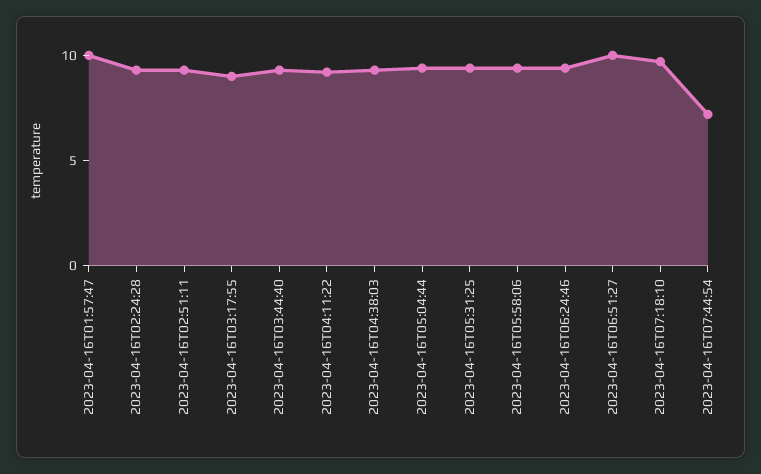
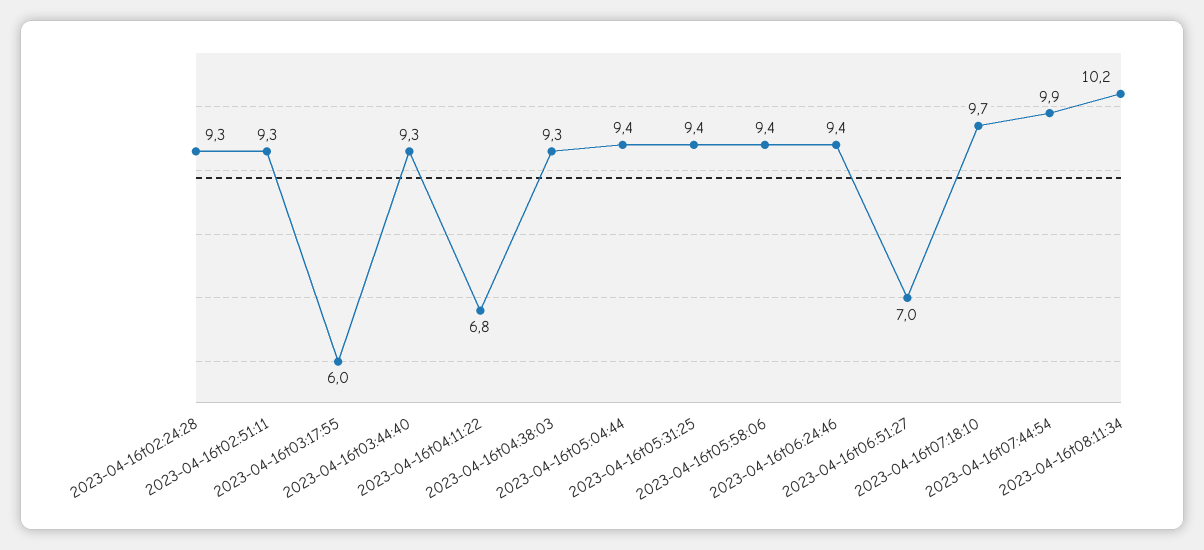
2023-04-16T01:57:47: 10 -> none
2023-04-16T03:17:55: 9 -> 6
2023-04-16T04:11:22: 9 -> 6.8
2023-04-16T06:51:27: 10 -> 7
2023-04-16T07:44:54: 7 -> 9.9
2023-04-16t08:11:34: none -> 10.2

